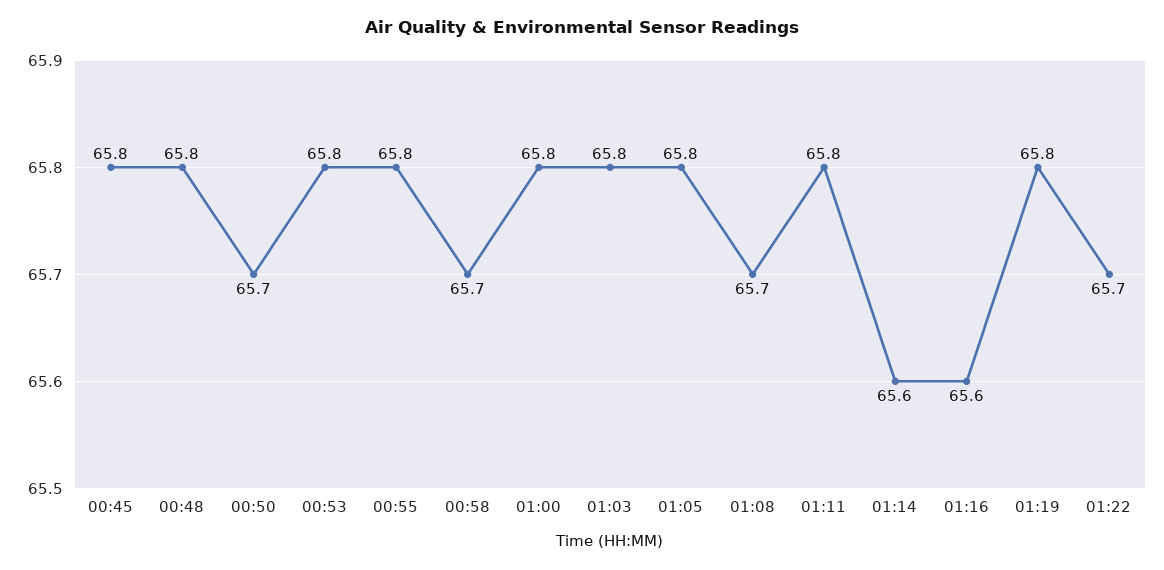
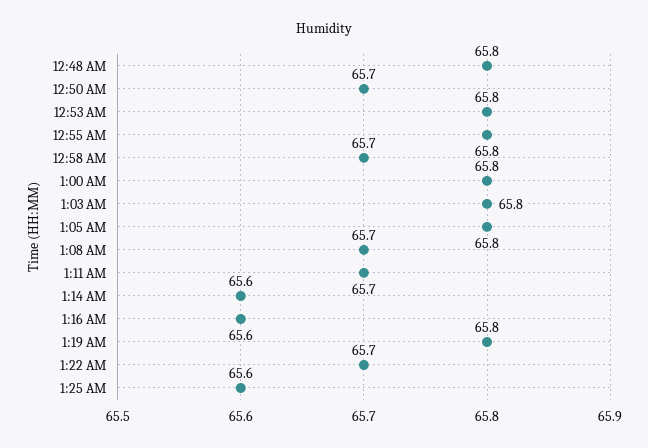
00:45: 65.8 -> none
01:11: 65.8 -> 65.7
1:25 AM: none -> 65.6

